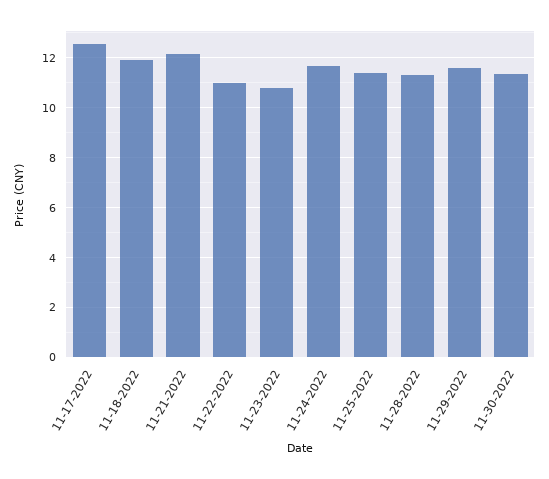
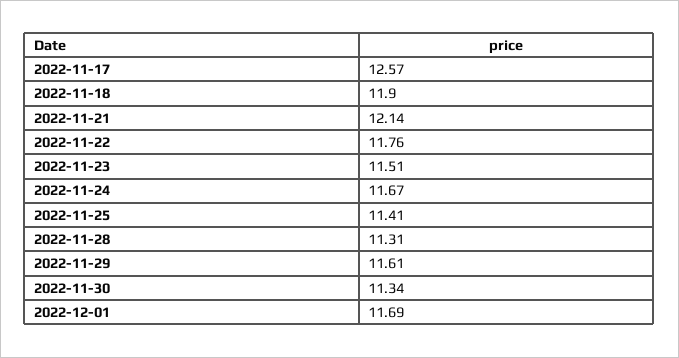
11-22-2022: 11 -> 11.76
11-23-2022: 10.75 -> 11.51
2022-12-01: none -> 11.69

